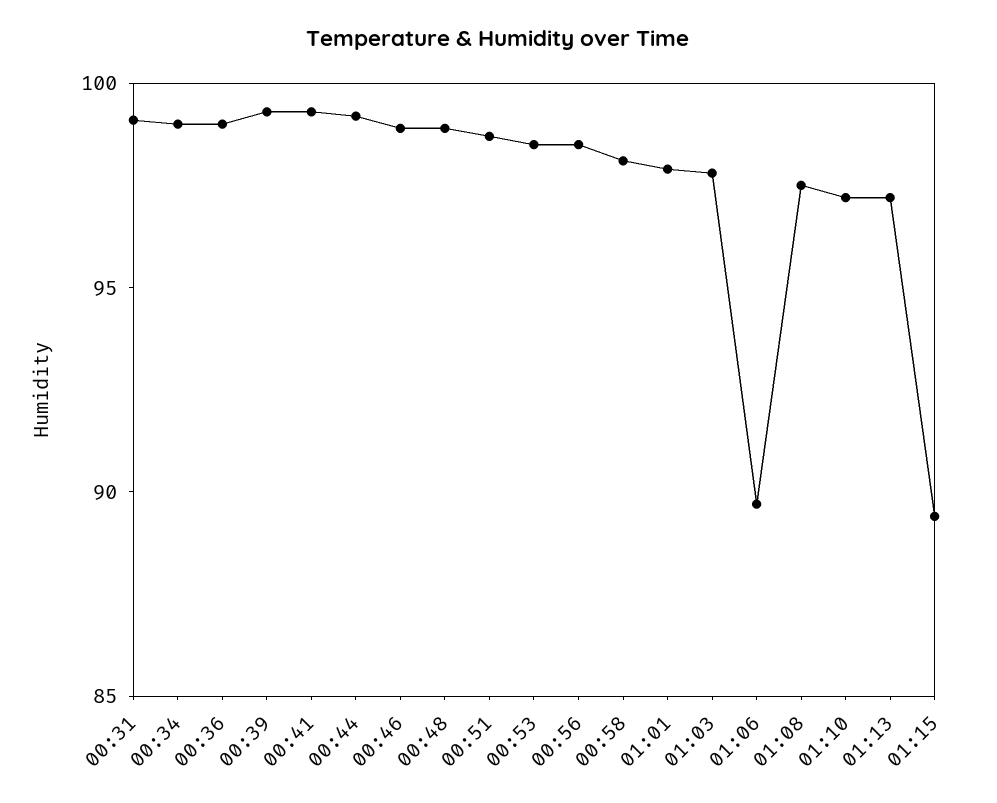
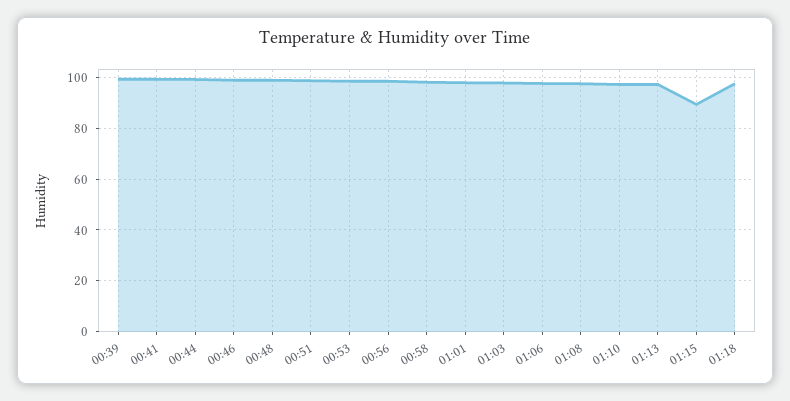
00:31: 99 -> none
00:34: 99 -> none
00:36: 99 -> none
01:06: 90 -> 97.5
01:18: none -> 97.5

